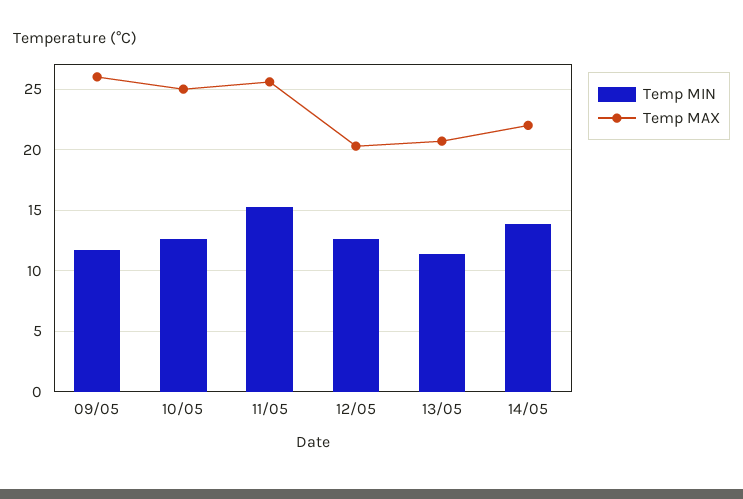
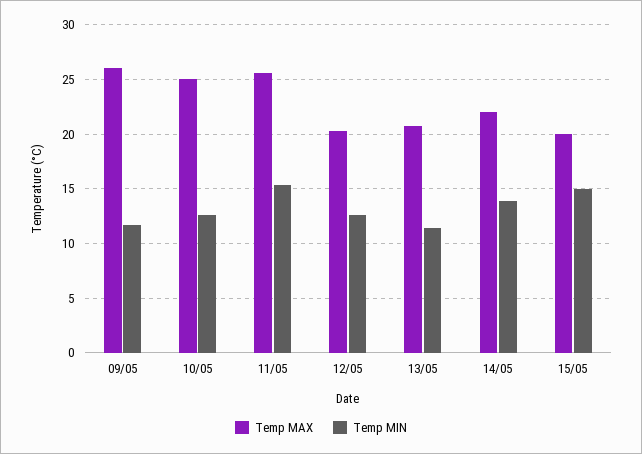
Temp MAX, 15/05: none -> 20
Temp MIN, 15/05: none -> 15

